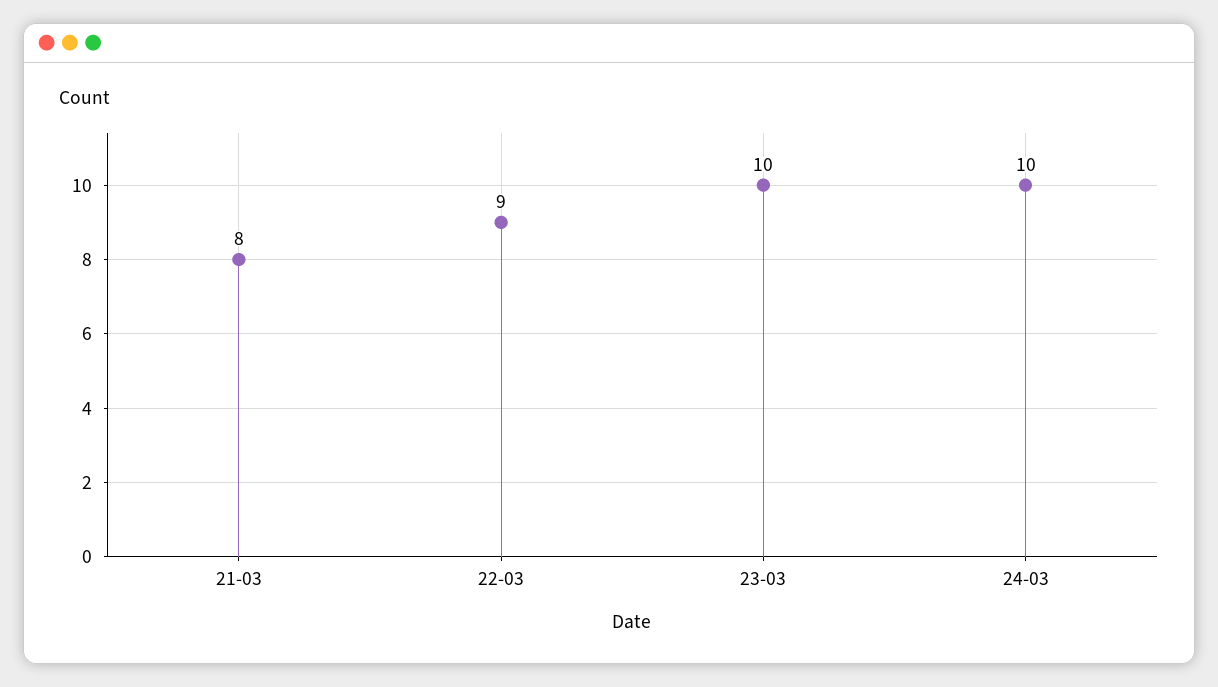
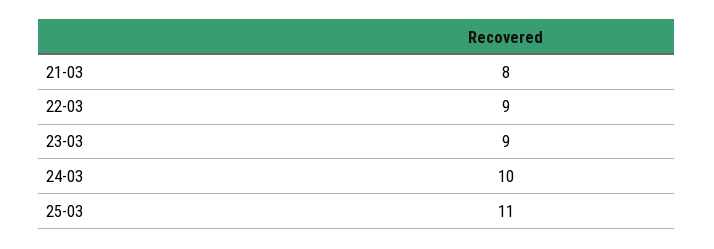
23-03: 10 -> 9
25-03: none -> 11

